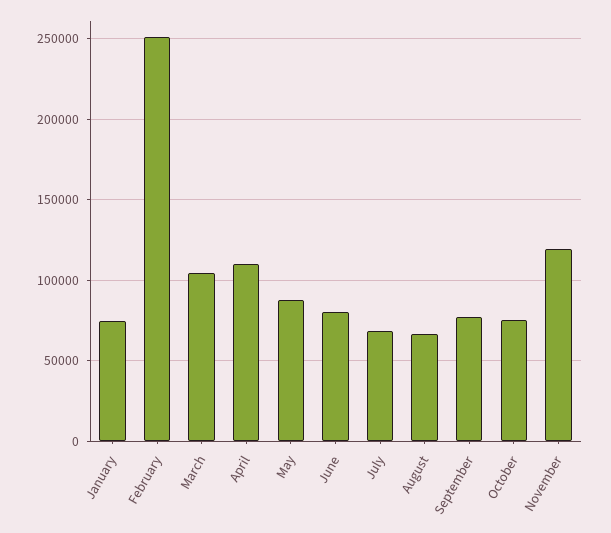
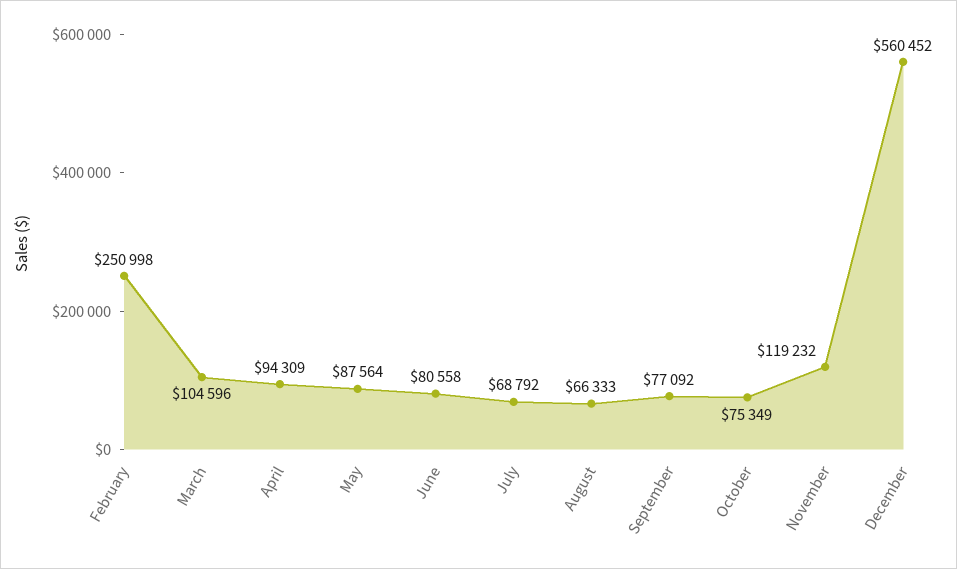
January: 75000 -> none
April: 110000 -> 94309
December: none -> 560452

